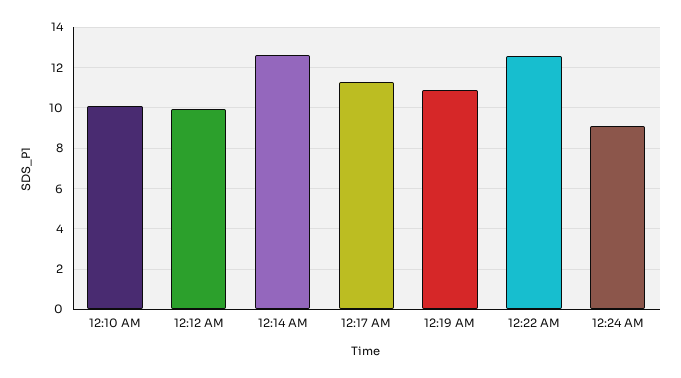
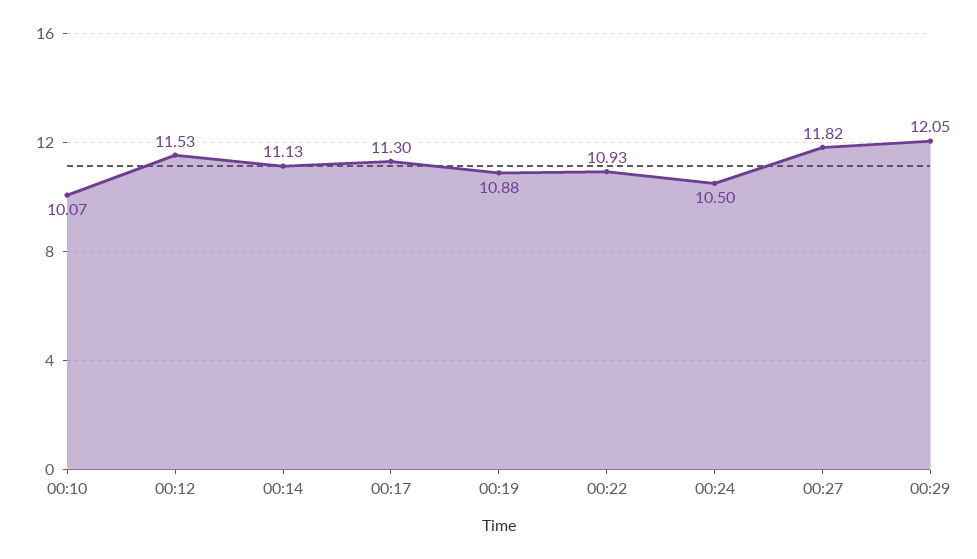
12:12 AM: 10 -> 11.53
12:14 AM: 12.5 -> 11.13
12:22 AM: 12.5 -> 10.93
12:24 AM: 9 -> 10.5
00:27: none -> 11.82
00:29: none -> 12.05

